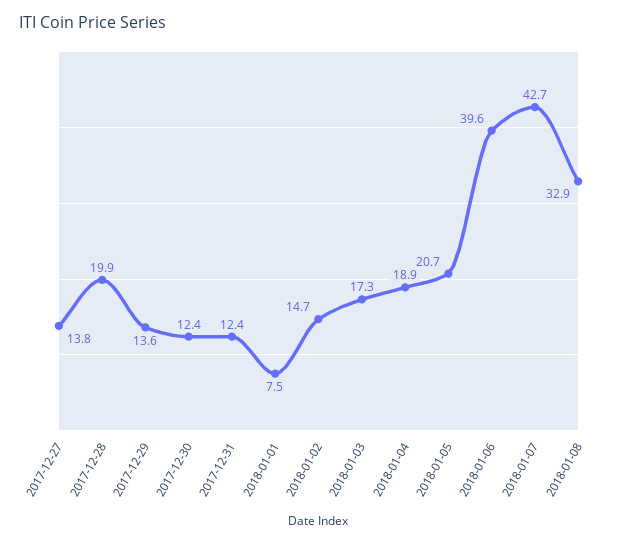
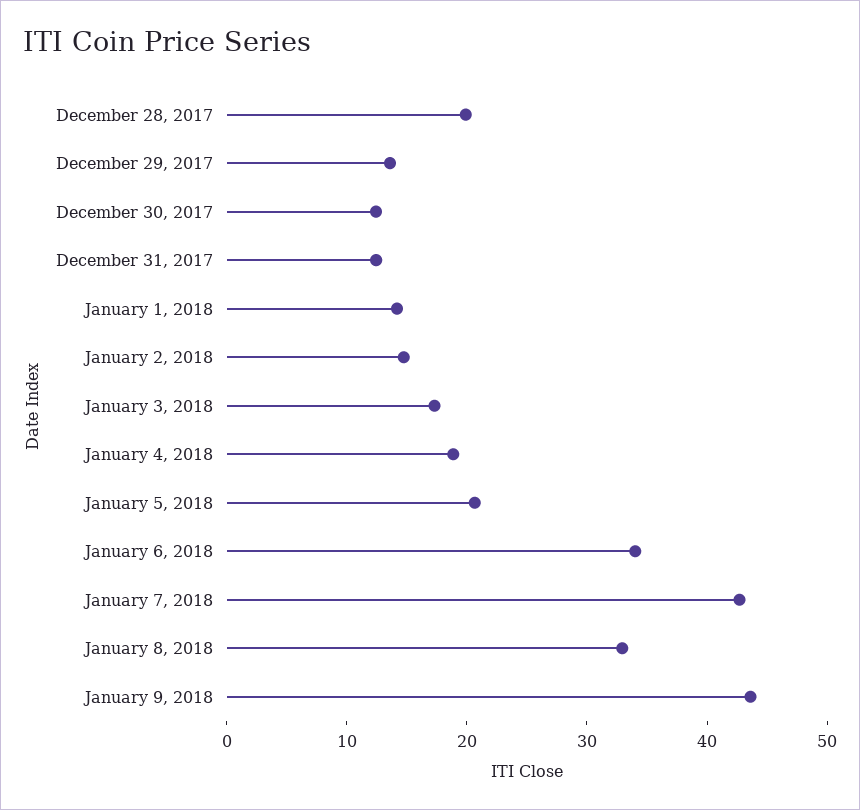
2017-12-27: 13.8 -> none
2018-01-01: 7.5 -> 14
2018-01-06: 39.6 -> 34
January 9, 2018: none -> 44

